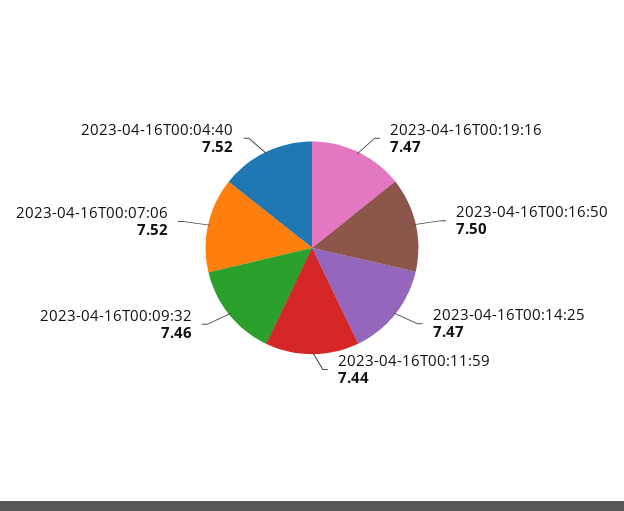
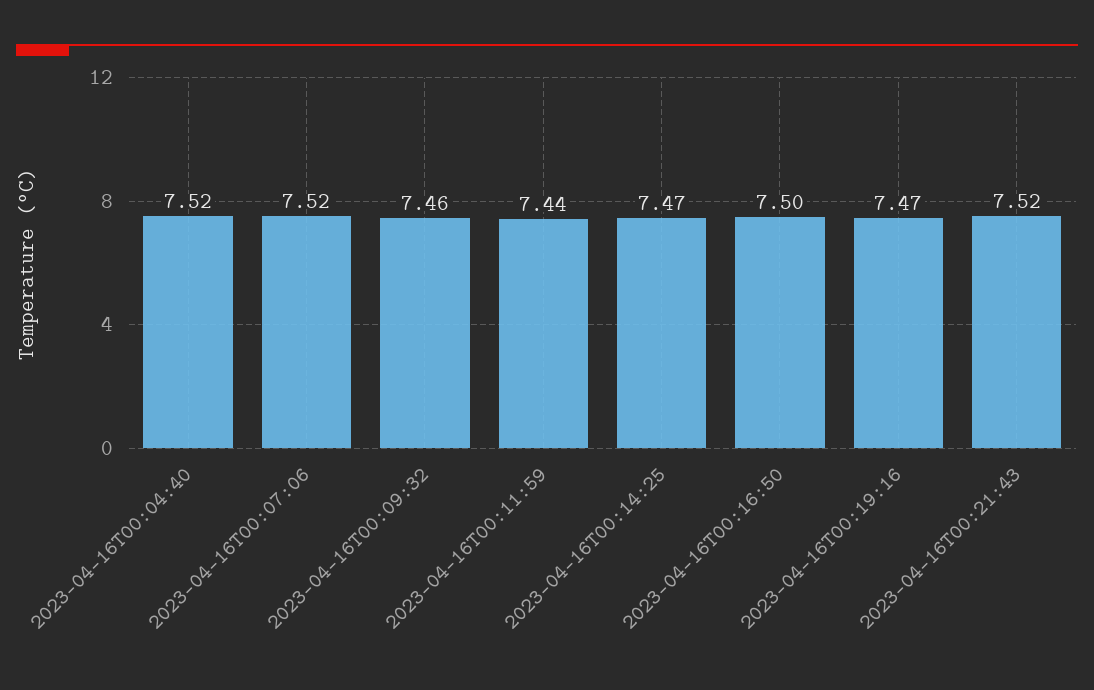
2023-04-16T00:21:43: none -> 7.52

